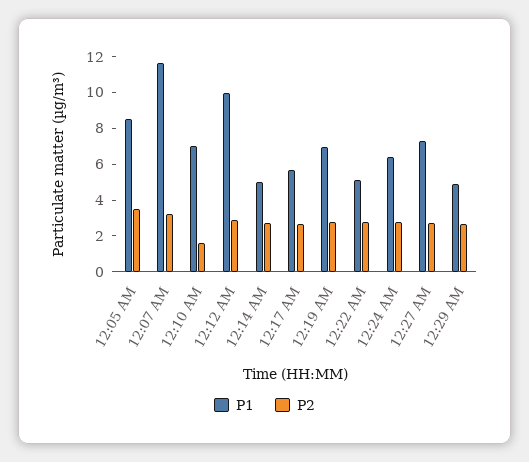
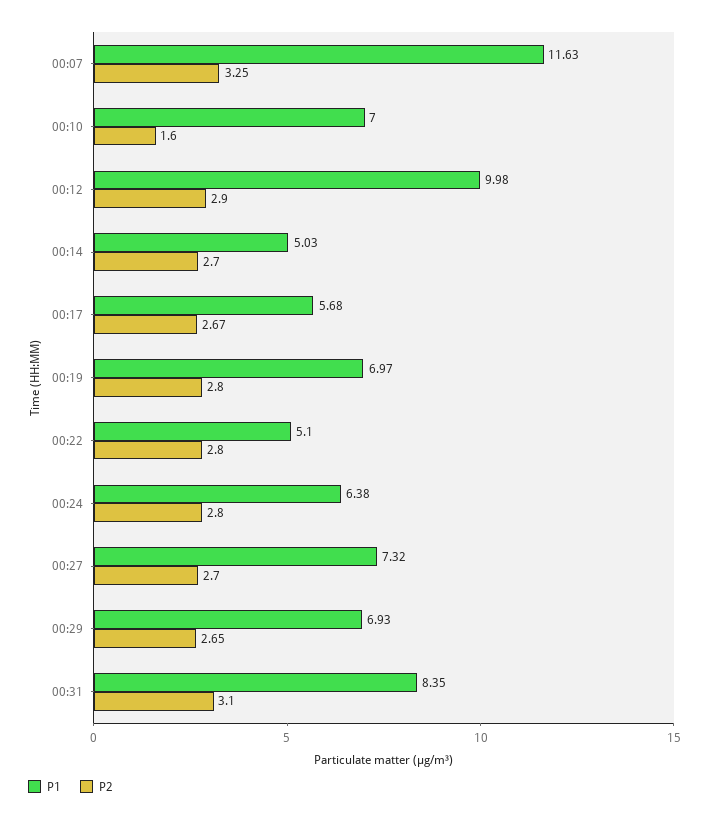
P1, 12:05 AM: 8.5 -> none
P2, 12:05 AM: 3.5 -> none
P1, 12:29 AM: 5 -> 6.93
P1, 00:31: none -> 8.35
P2, 00:31: none -> 3.1

